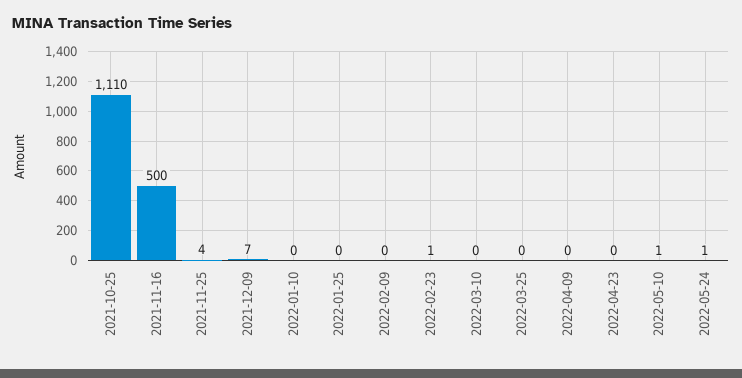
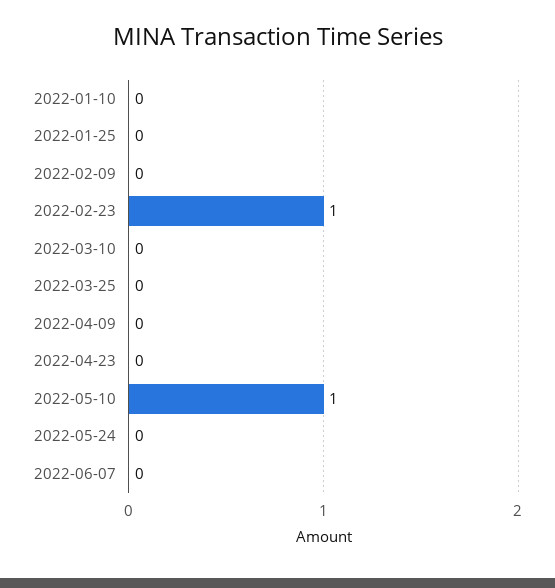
2021-10-25: 1110 -> none
2021-11-16: 500 -> none
2021-11-25: 4 -> none
2021-12-09: 7 -> none
2022-05-24: 1 -> 0
2022-06-07: none -> 0

